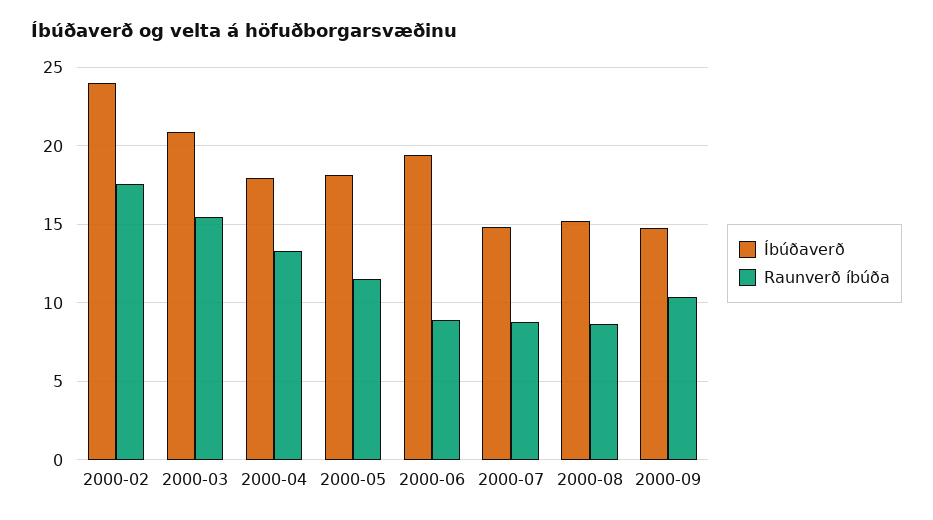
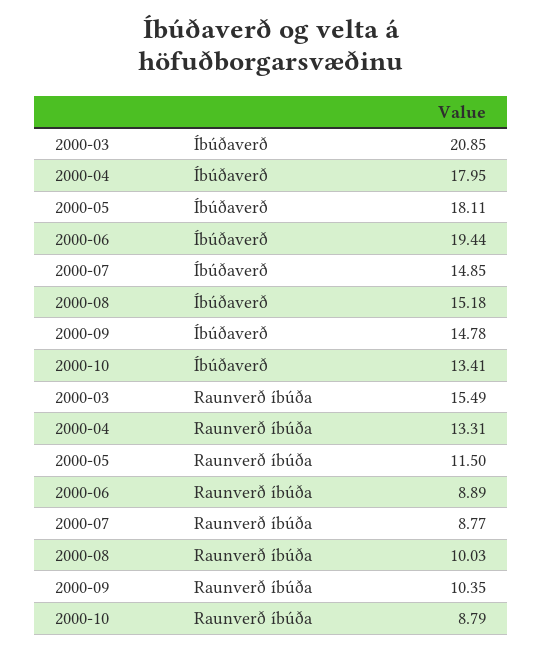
Íbúðaverð, 2000-02: 24 -> none
Raunverð íbúða, 2000-02: 17.5 -> none
Raunverð íbúða, 2000-08: 8.5 -> 10.03
Íbúðaverð, 2000-10: none -> 13.41
Raunverð íbúða, 2000-10: none -> 8.79

